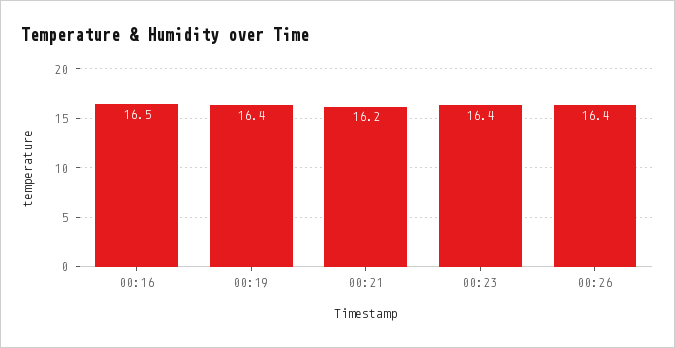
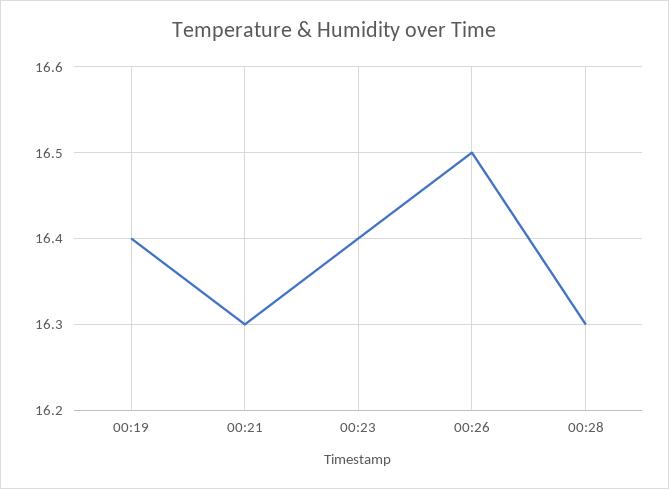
00:16: 16.5 -> none
00:21: 16.2 -> 16.3
00:26: 16.4 -> 16.5
00:28: none -> 16.3

